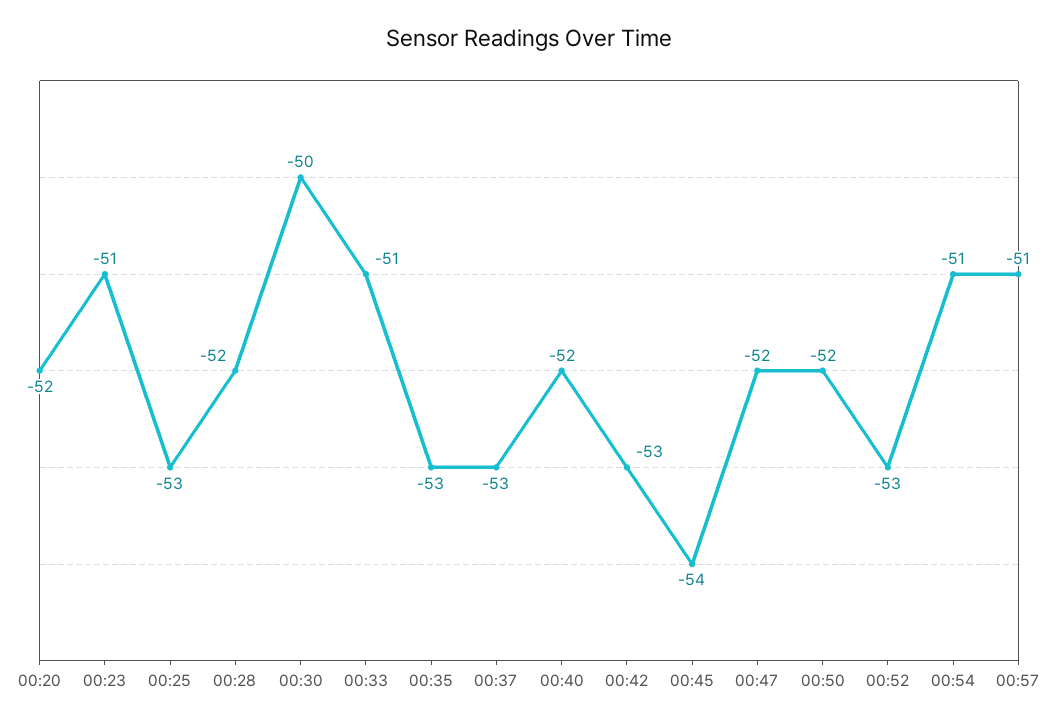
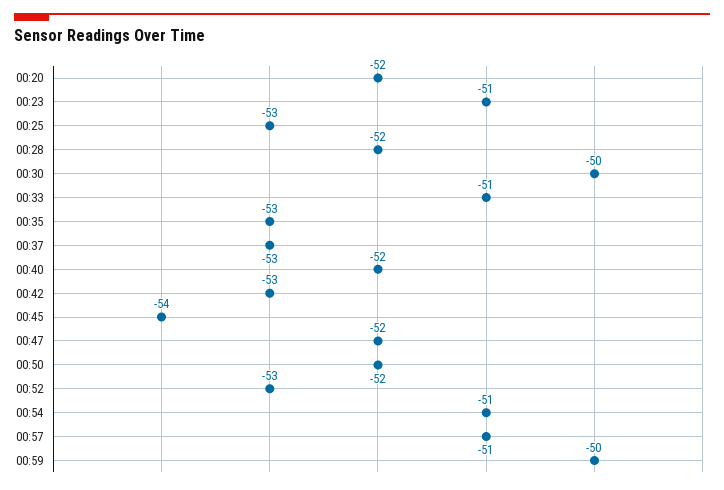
00:59: none -> -50

